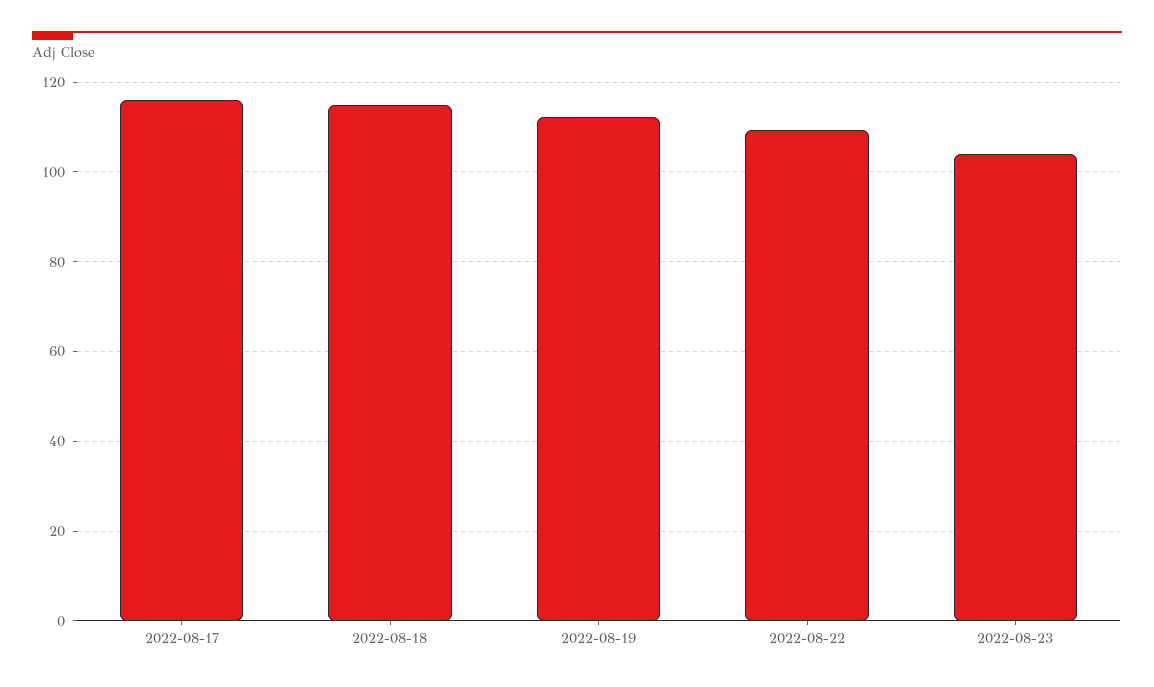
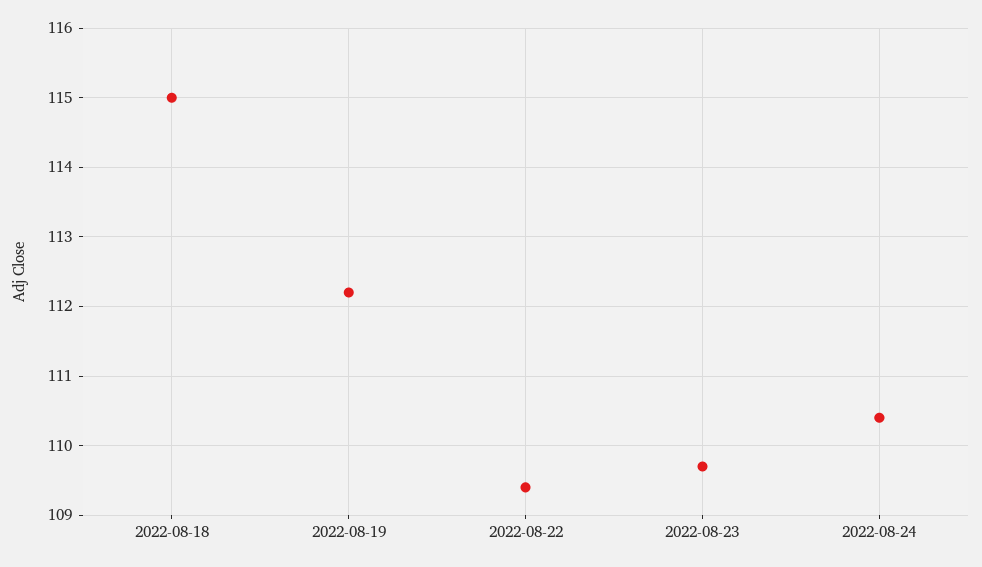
2022-08-17: 116 -> none
2022-08-23: 104 -> 109.7
2022-08-24: none -> 110.4

